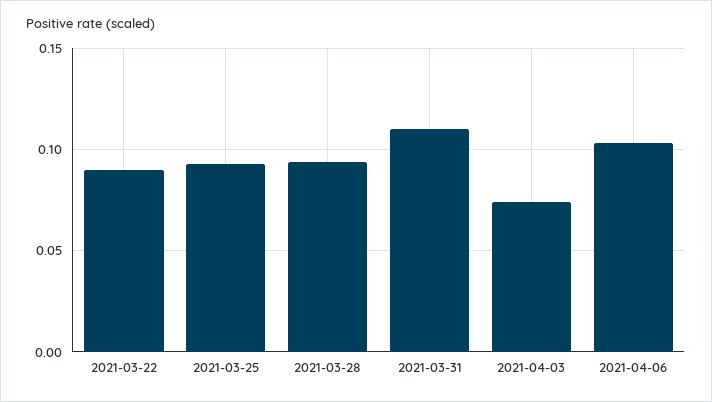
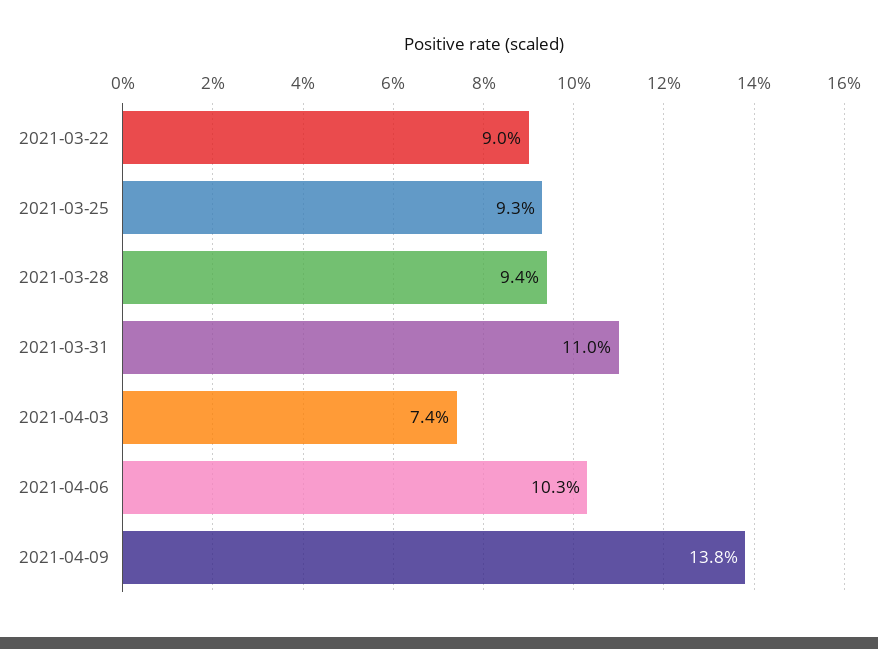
2021-04-09: none -> 0.138

